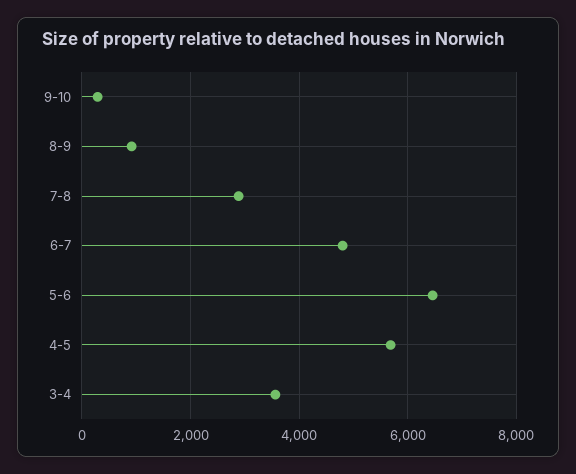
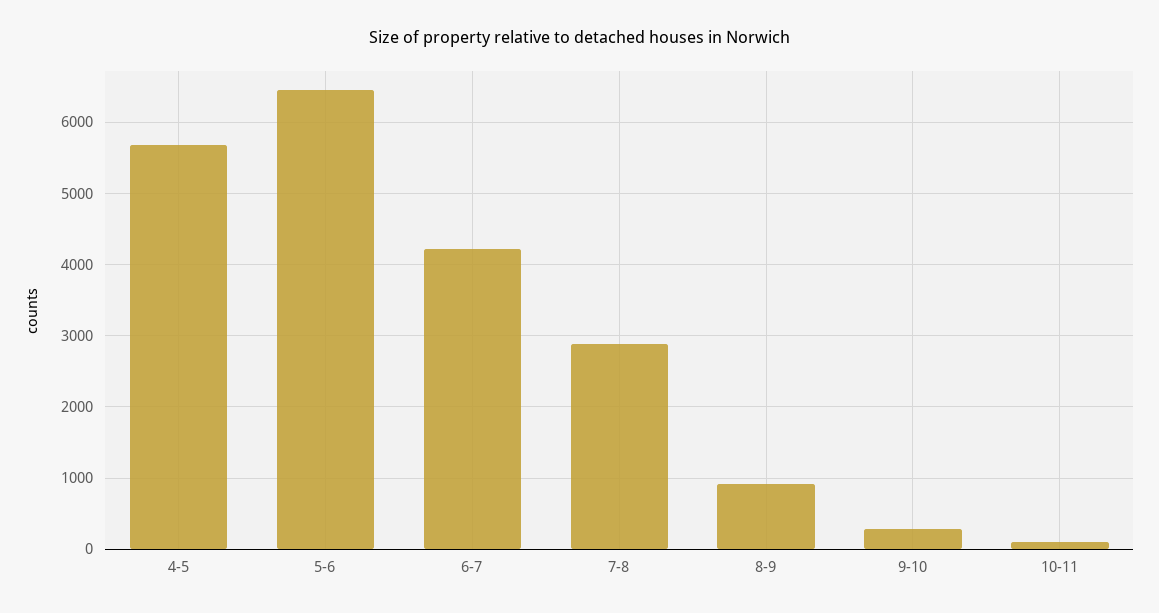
6-7: 4800 -> 4200
3-4: 3600 -> none
10-11: none -> 100

